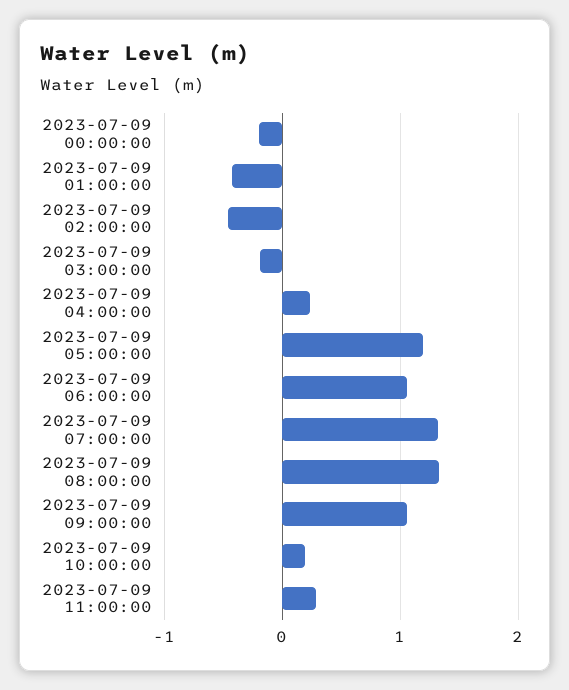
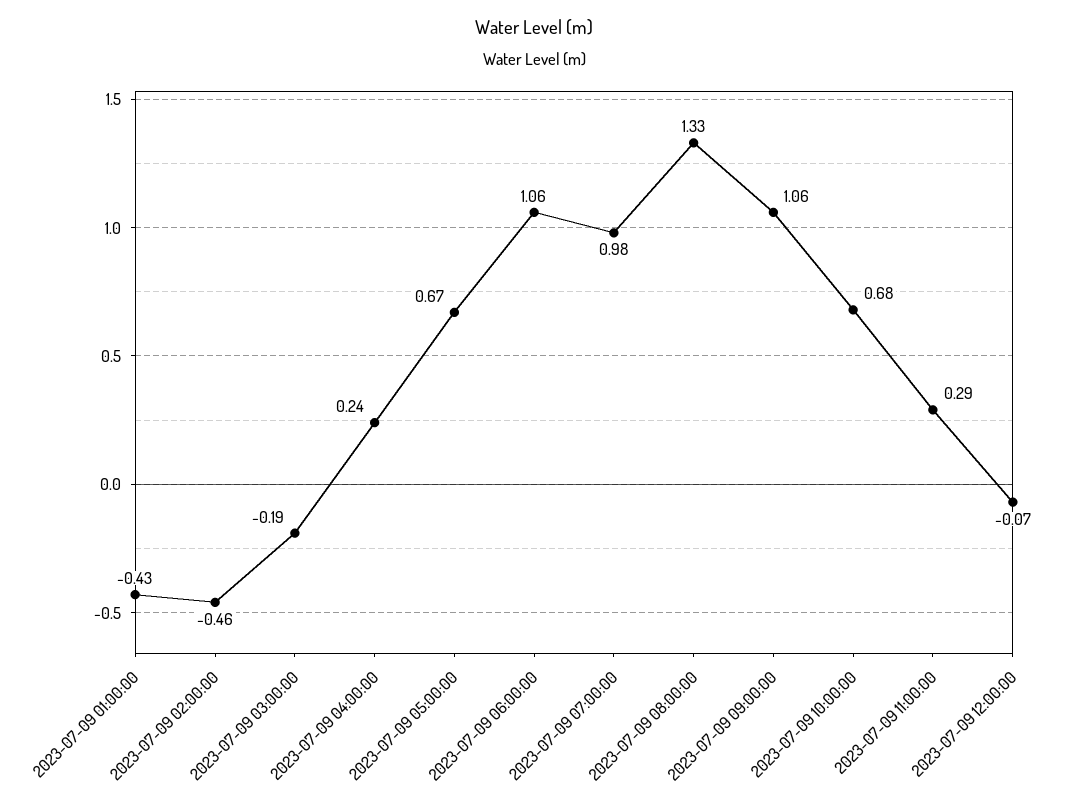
2023-07-09 00:00:00: -0.2 -> none
2023-07-09 05:00:00: 1.2 -> 0.67
2023-07-09 07:00:00: 1.3 -> 0.98
2023-07-09 10:00:00: 0.2 -> 0.68
2023-07-09 12:00:00: none -> -0.07

